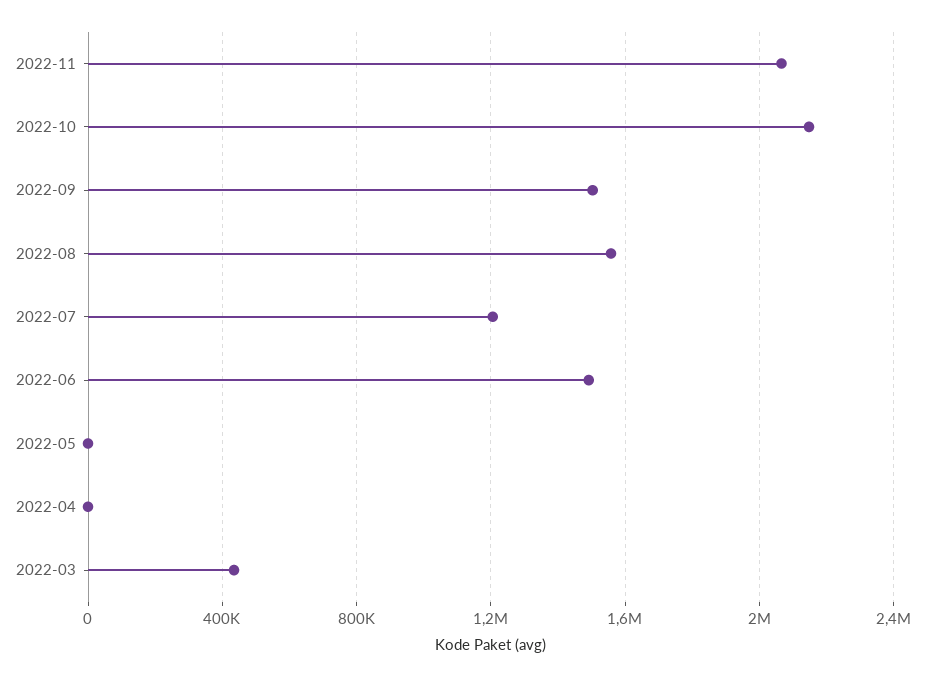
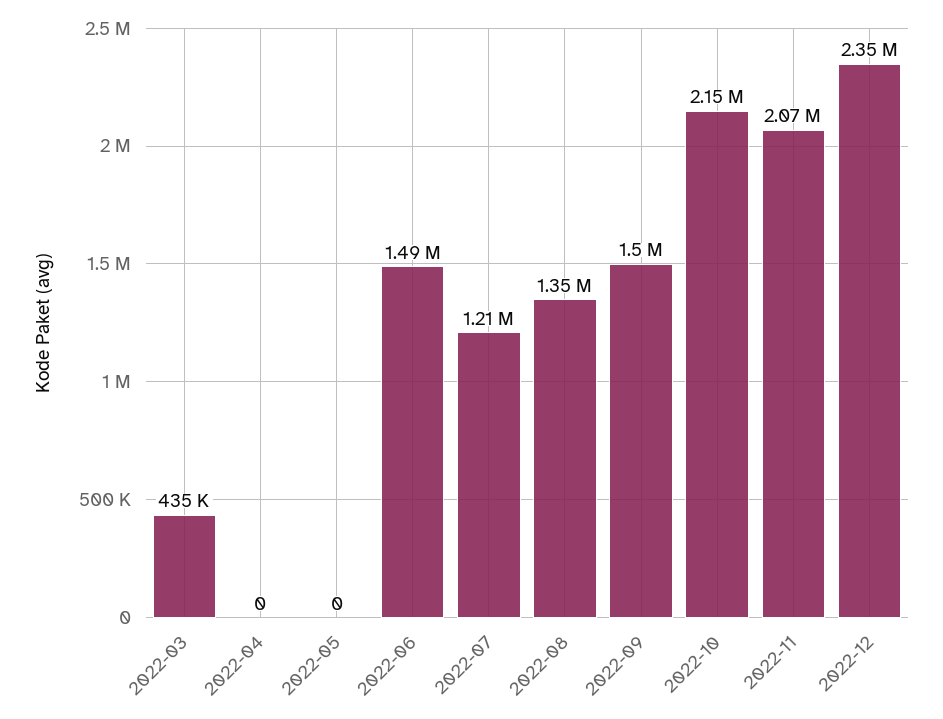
2022-08: 1550000 -> 1350000
2022-12: none -> 2350000

